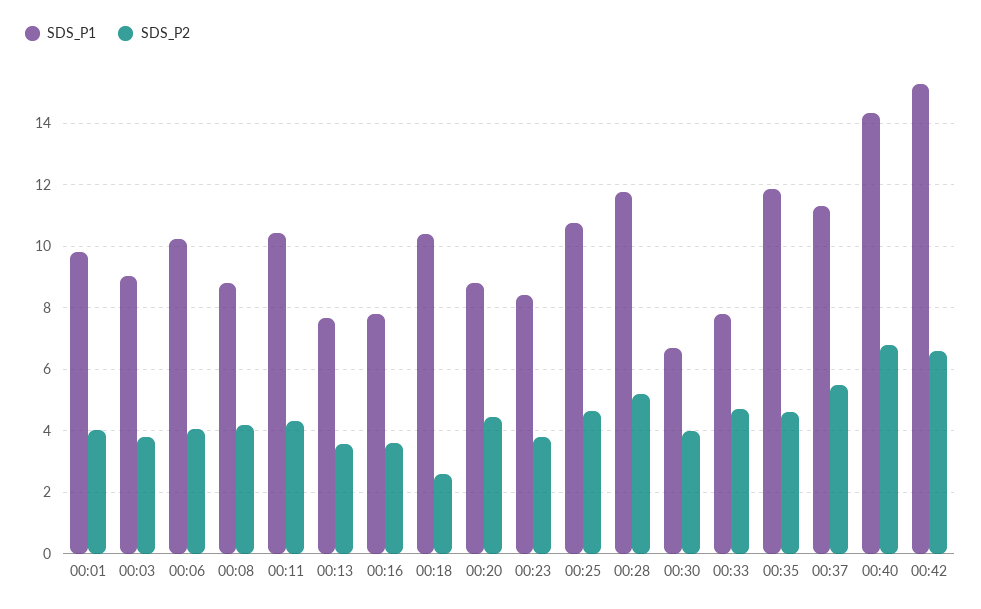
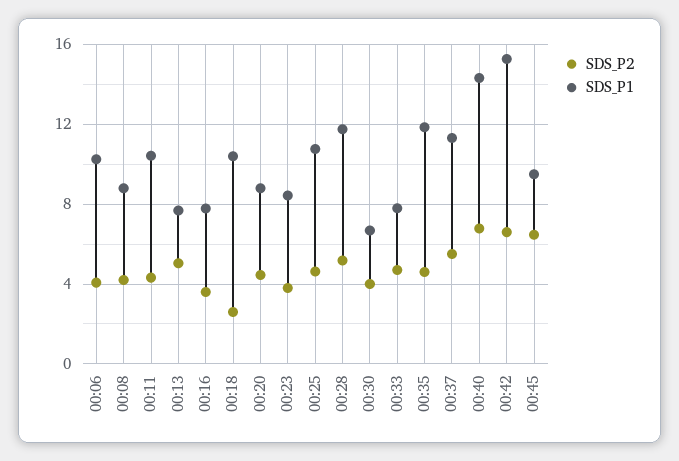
SDS_P1, 00:01: 9.8 -> none
SDS_P2, 00:01: 4 -> none
SDS_P1, 00:03: 9 -> none
SDS_P2, 00:03: 3.8 -> none
SDS_P2, 00:13: 3.6 -> 5
SDS_P2, 00:45: none -> 6.5
SDS_P1, 00:45: none -> 9.5

